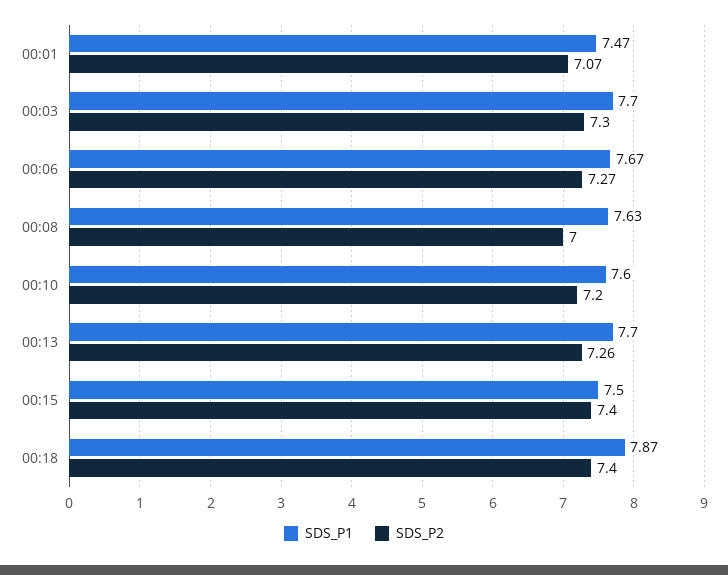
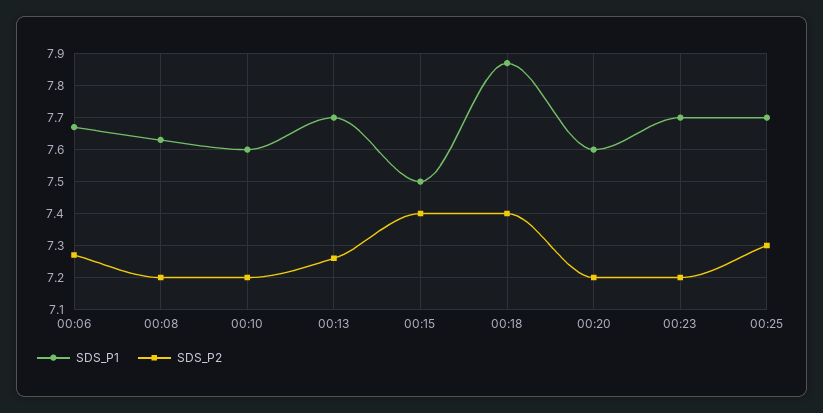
SDS_P1, 00:01: 7.47 -> none
SDS_P2, 00:01: 7.07 -> none
SDS_P1, 00:03: 7.7 -> none
SDS_P2, 00:03: 7.3 -> none
SDS_P2, 00:08: 7 -> 7.2
SDS_P1, 00:20: none -> 7.6
SDS_P2, 00:20: none -> 7.2
SDS_P1, 00:23: none -> 7.7
SDS_P2, 00:23: none -> 7.2
SDS_P1, 00:25: none -> 7.7
SDS_P2, 00:25: none -> 7.3

